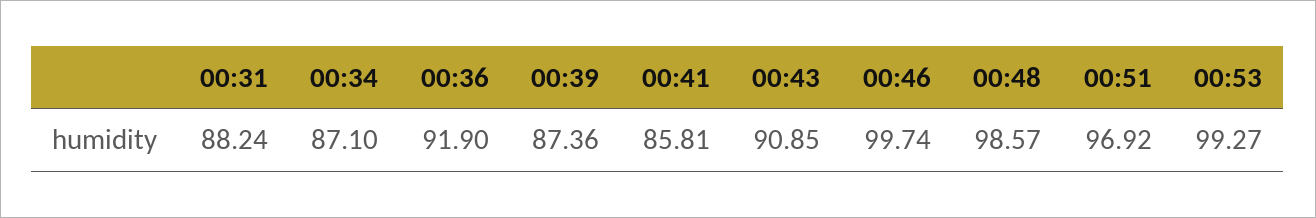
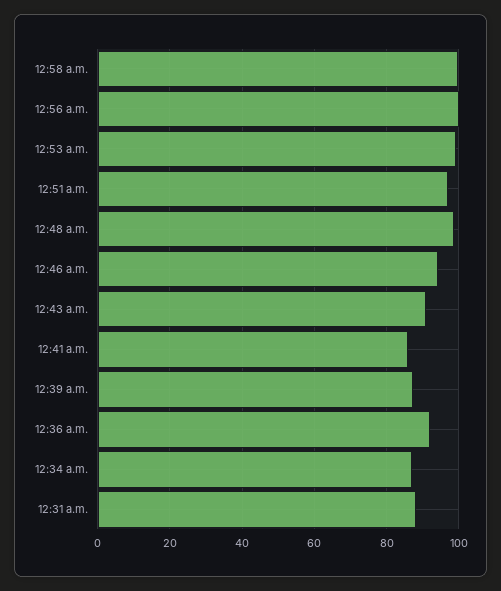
00:46: 99.74 -> 94
12:58 a.m.: none -> 100
12:56 a.m.: none -> 100

